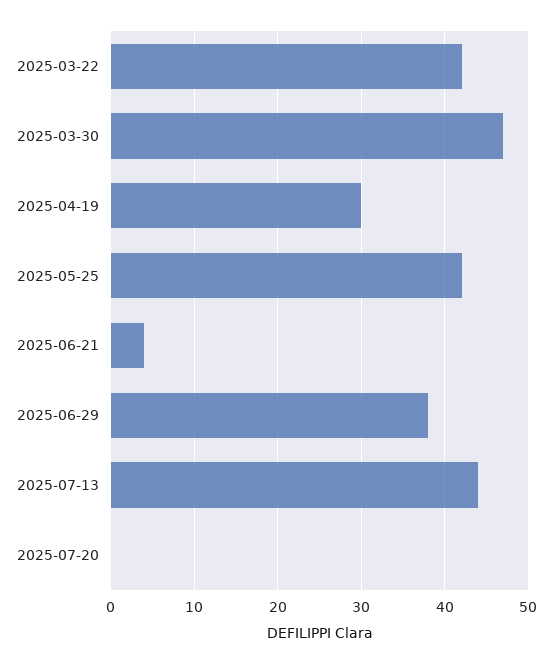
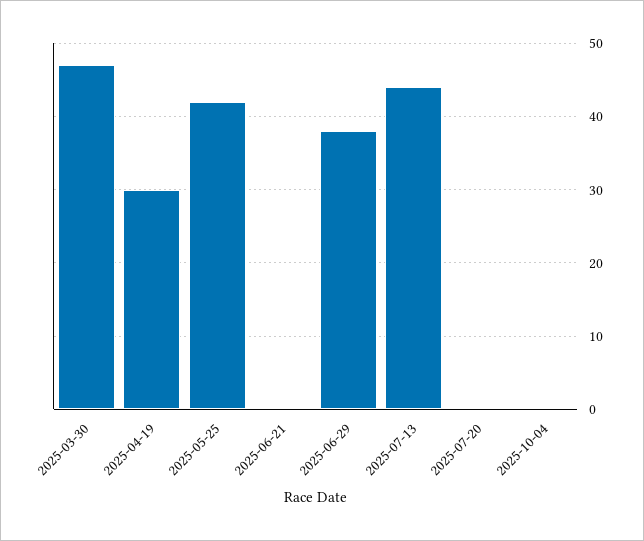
2025-03-22: 42 -> none
2025-06-21: 4 -> 0
2025-10-04: none -> 0

